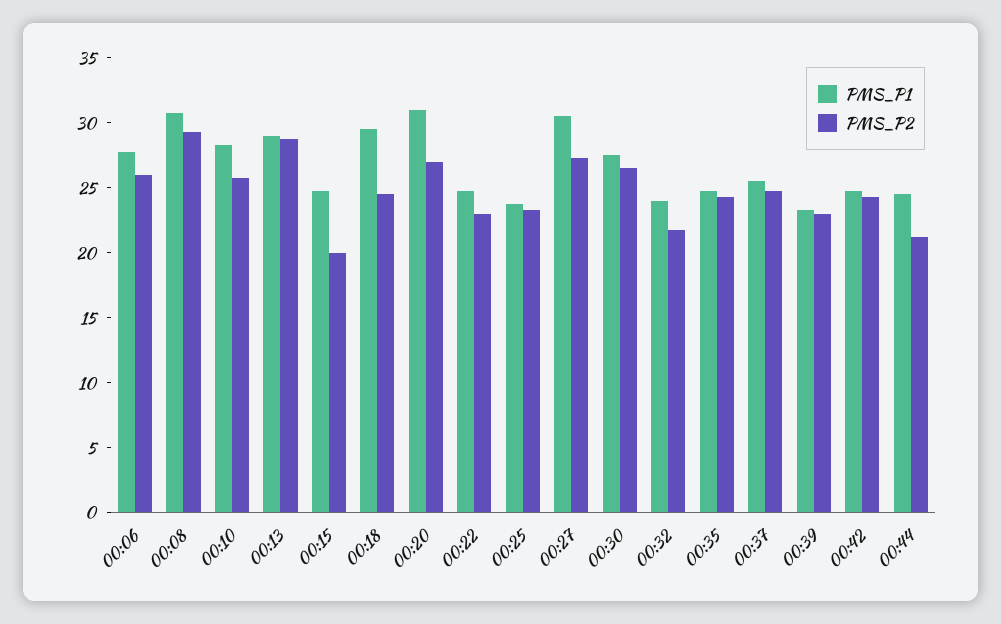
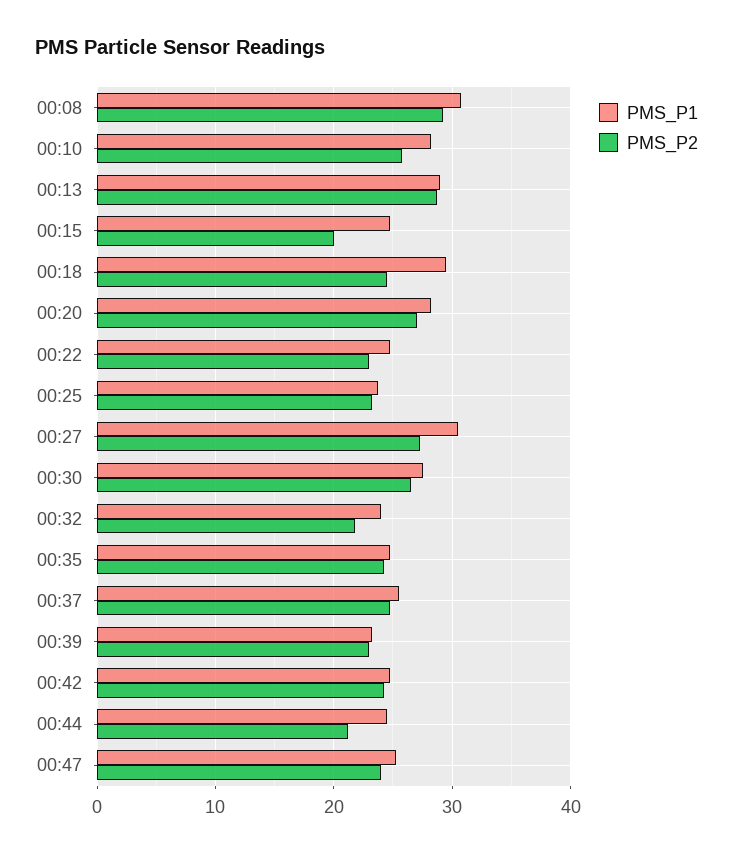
PMS_P1, 00:06: 28 -> none
PMS_P2, 00:06: 26 -> none
PMS_P1, 00:20: 31 -> 28
PMS_P1, 00:47: none -> 25
PMS_P2, 00:47: none -> 24

